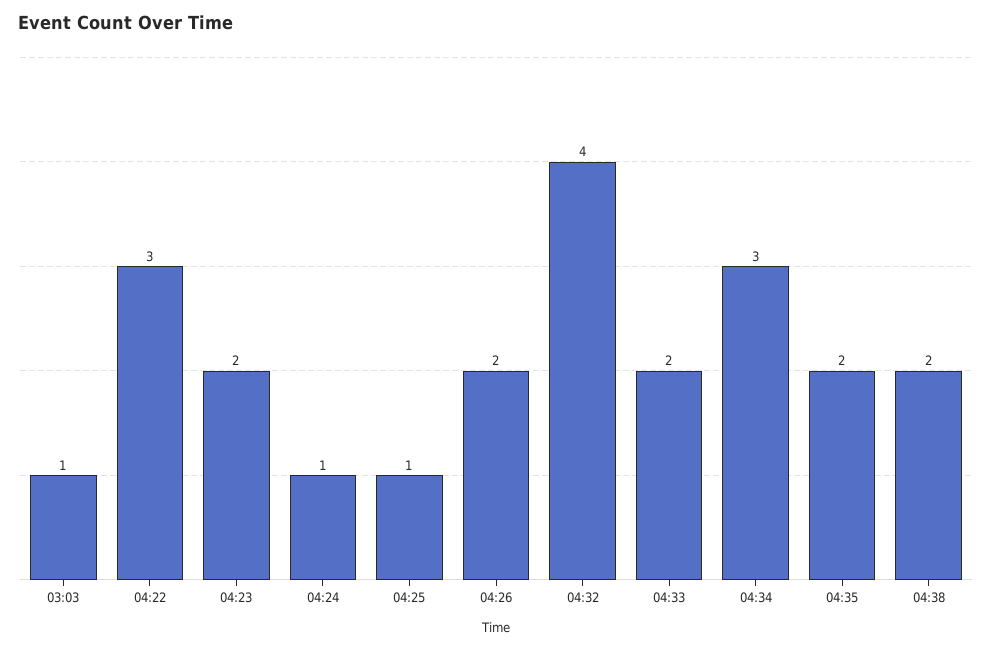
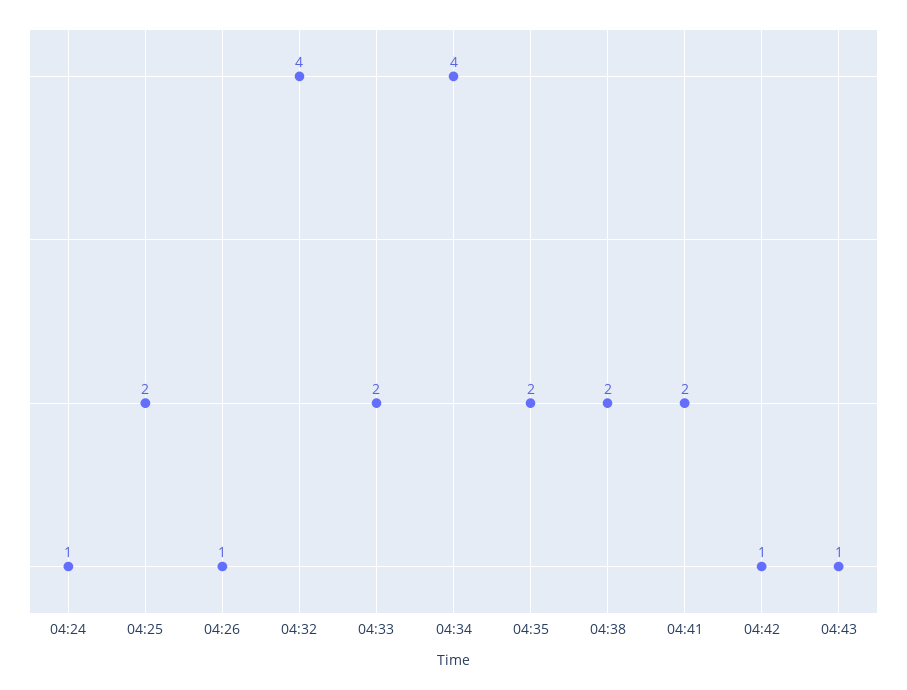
03:03: 1 -> none
04:22: 3 -> none
04:23: 2 -> none
04:25: 1 -> 2
04:26: 2 -> 1
04:34: 3 -> 4
04:41: none -> 2
04:42: none -> 1
04:43: none -> 1

